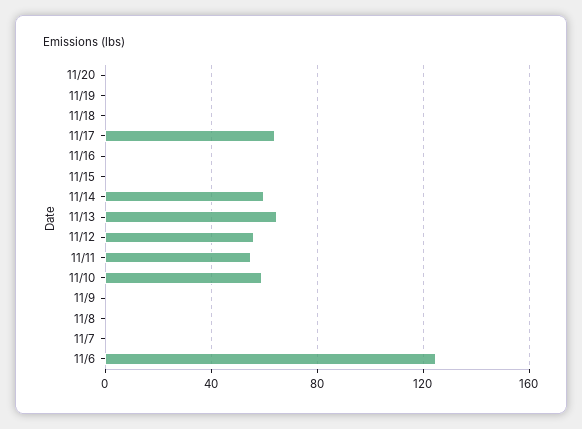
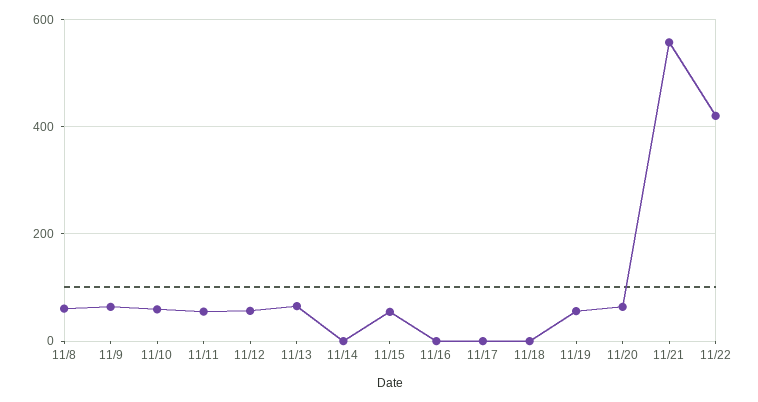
11/20: 0 -> 60
11/19: 0 -> 60
11/17: 65 -> 0
11/15: 0 -> 60
11/14: 60 -> 0
11/9: 0 -> 60
11/8: 0 -> 60
11/7: 0 -> none
11/6: 125 -> none
11/21: none -> 560
11/22: none -> 420

